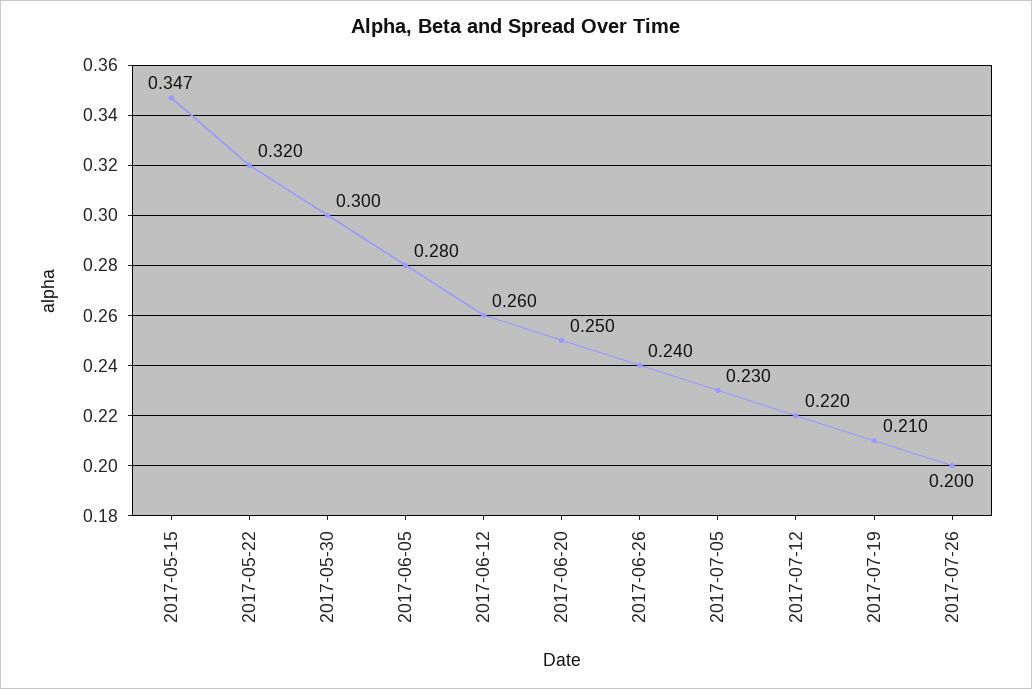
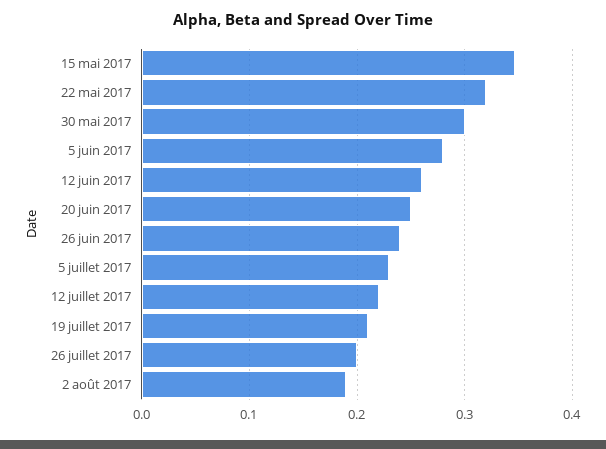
2 août 2017: none -> 0.19

